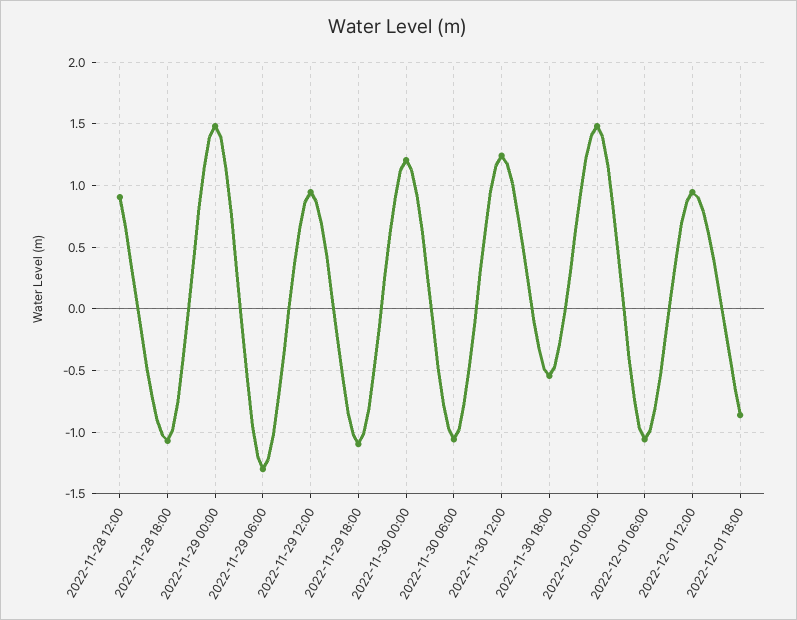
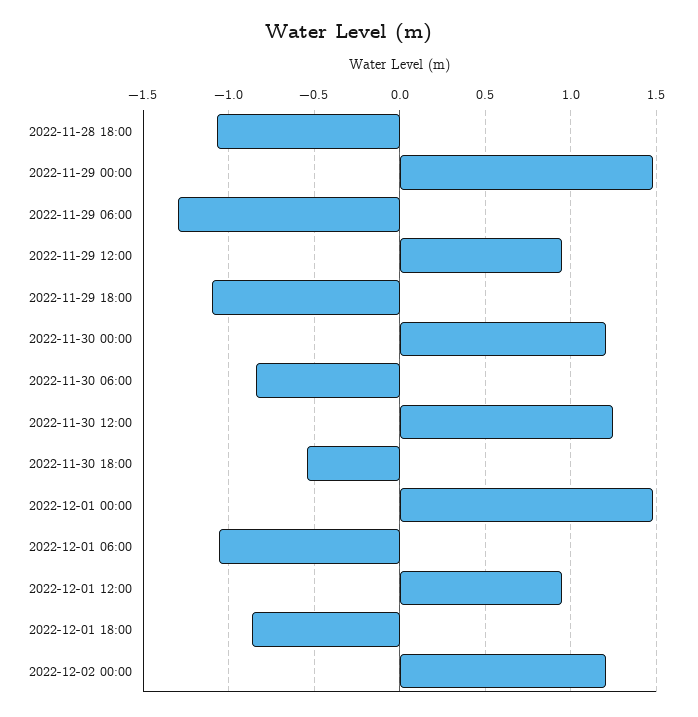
2022-11-28 12:00: 0.9 -> none
2022-11-30 06:00: -1.05 -> -0.85
2022-12-02 00:00: none -> 1.2

